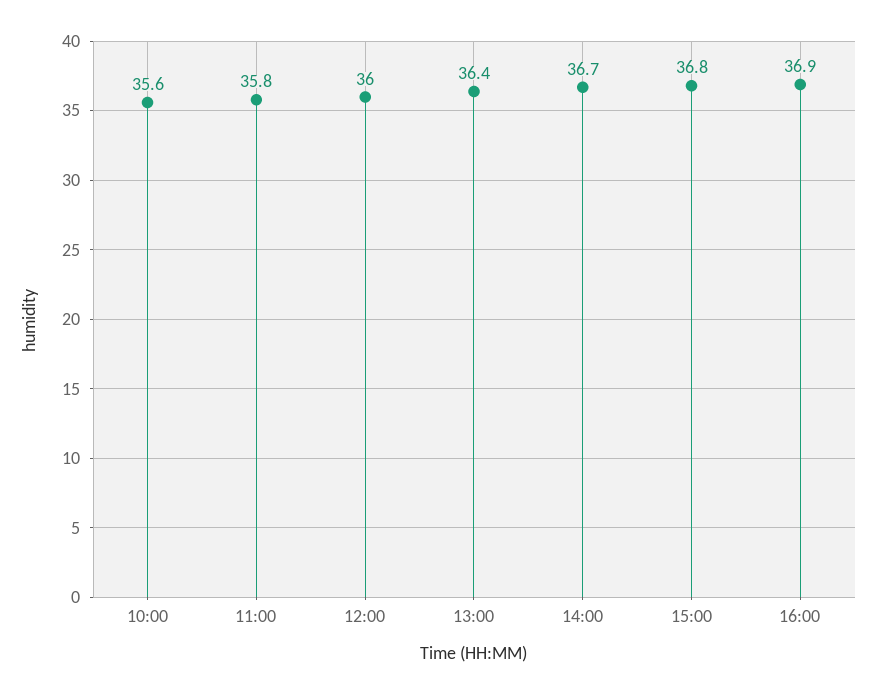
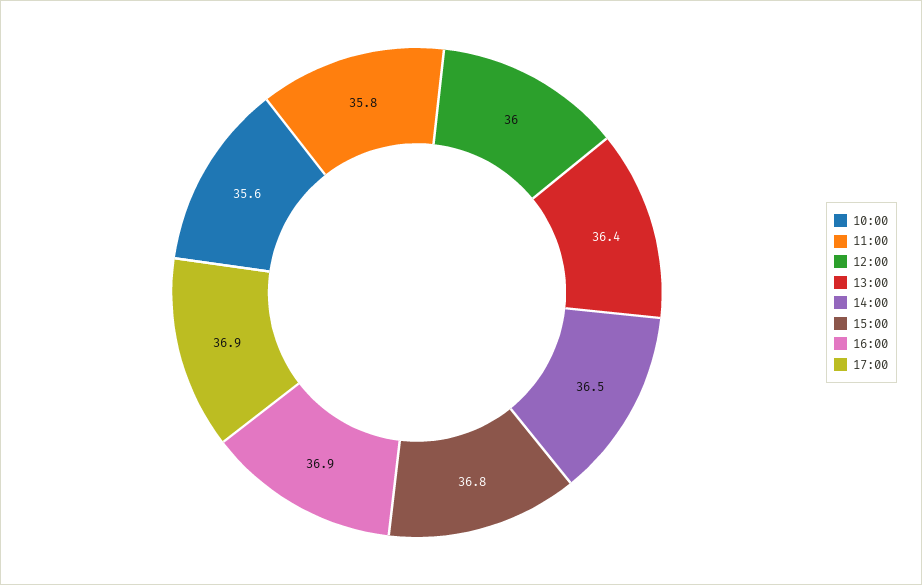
14:00: 36.7 -> 36.5
17:00: none -> 36.9

